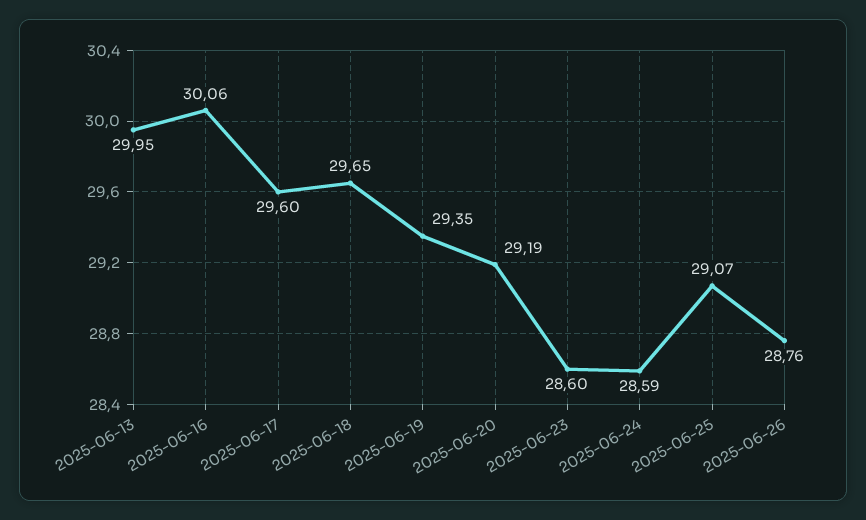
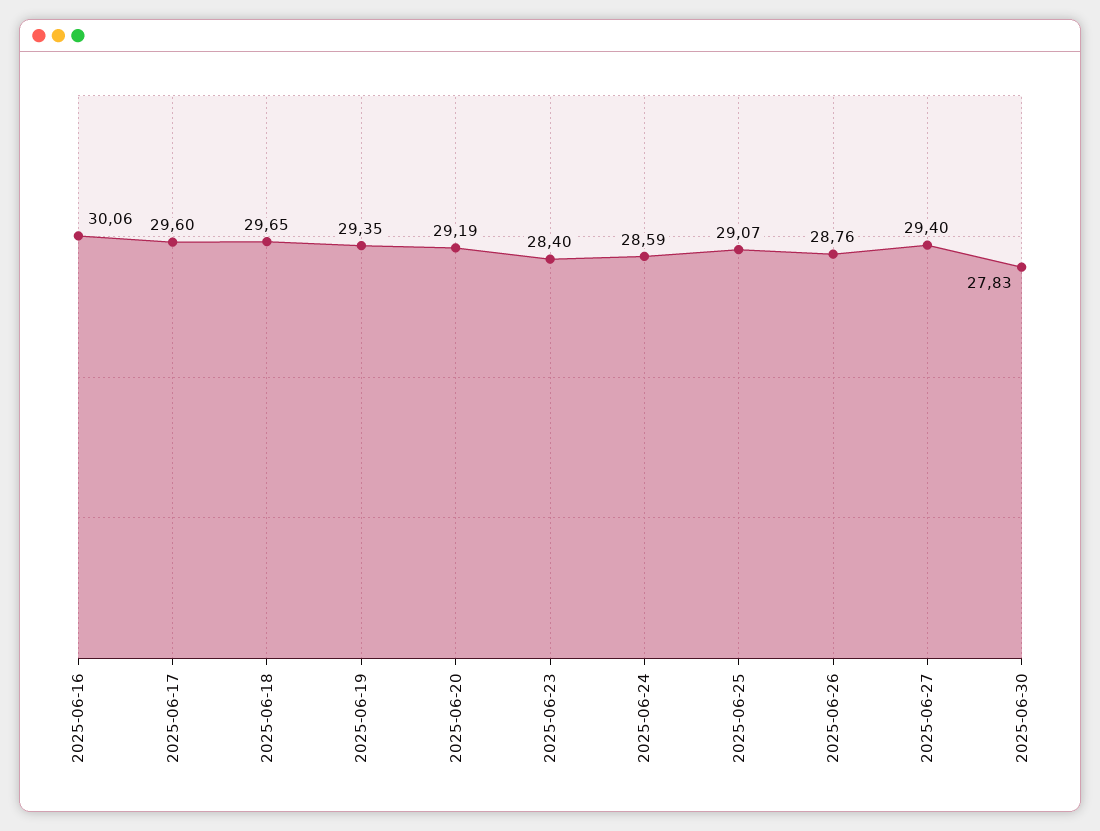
2025-06-13: 29.95 -> none
2025-06-23: 28.6 -> 28.4
2025-06-27: none -> 29.4
2025-06-30: none -> 27.83

